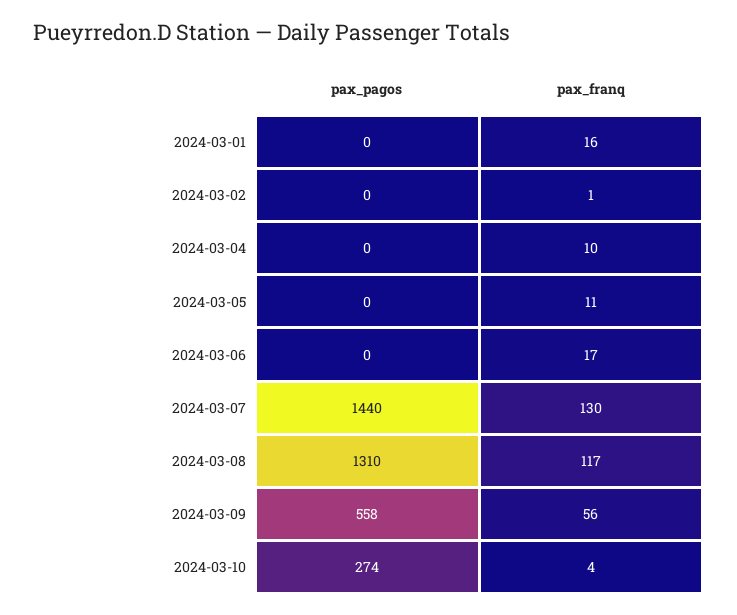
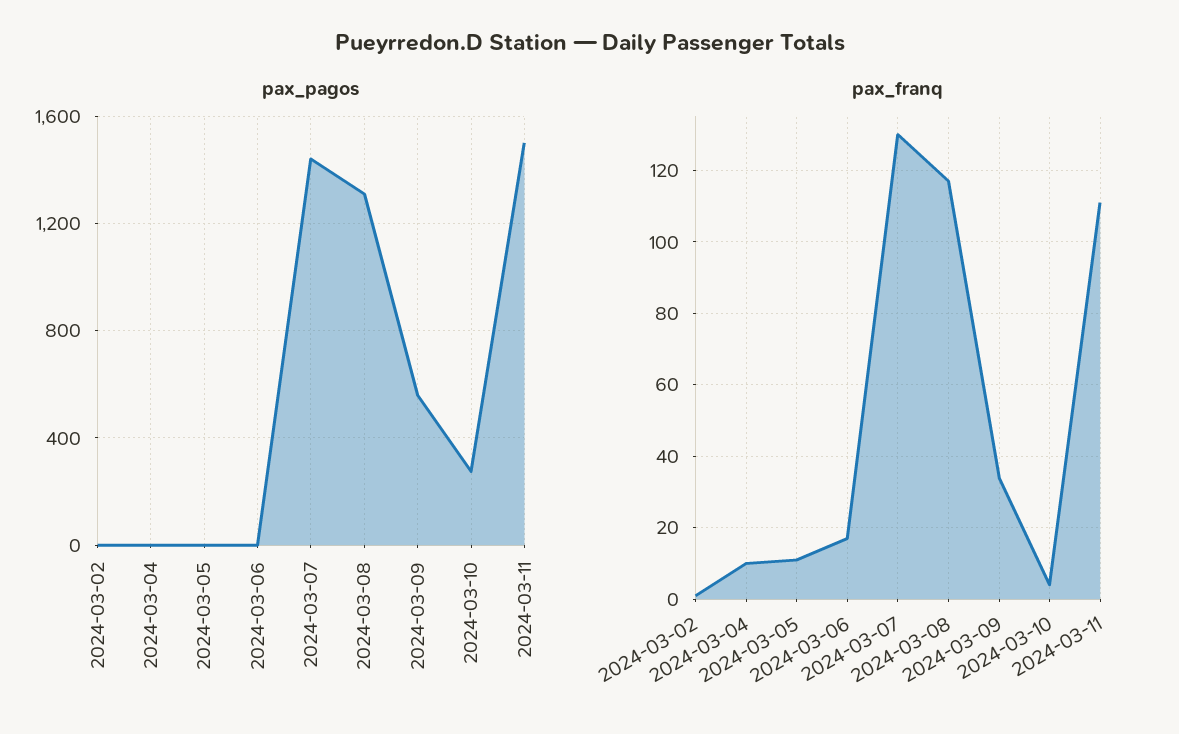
pax_pagos, 2024-03-01: 0 -> none
pax_franq, 2024-03-01: 16 -> none
pax_franq, 2024-03-09: 56 -> 35
pax_pagos, 2024-03-11: none -> 1500
pax_franq, 2024-03-11: none -> 110

